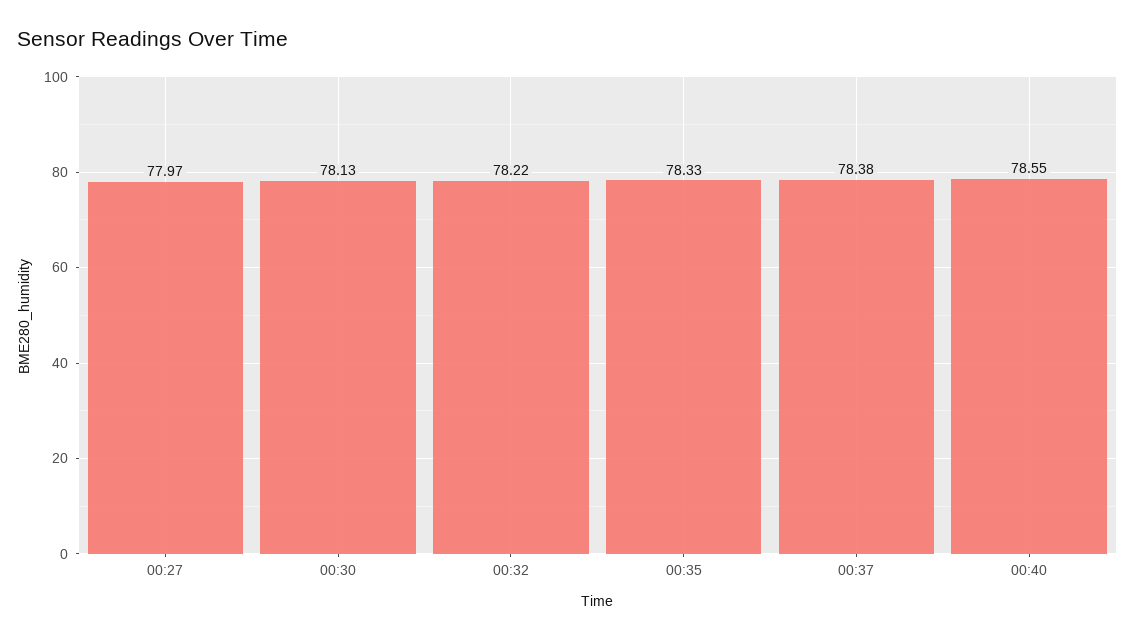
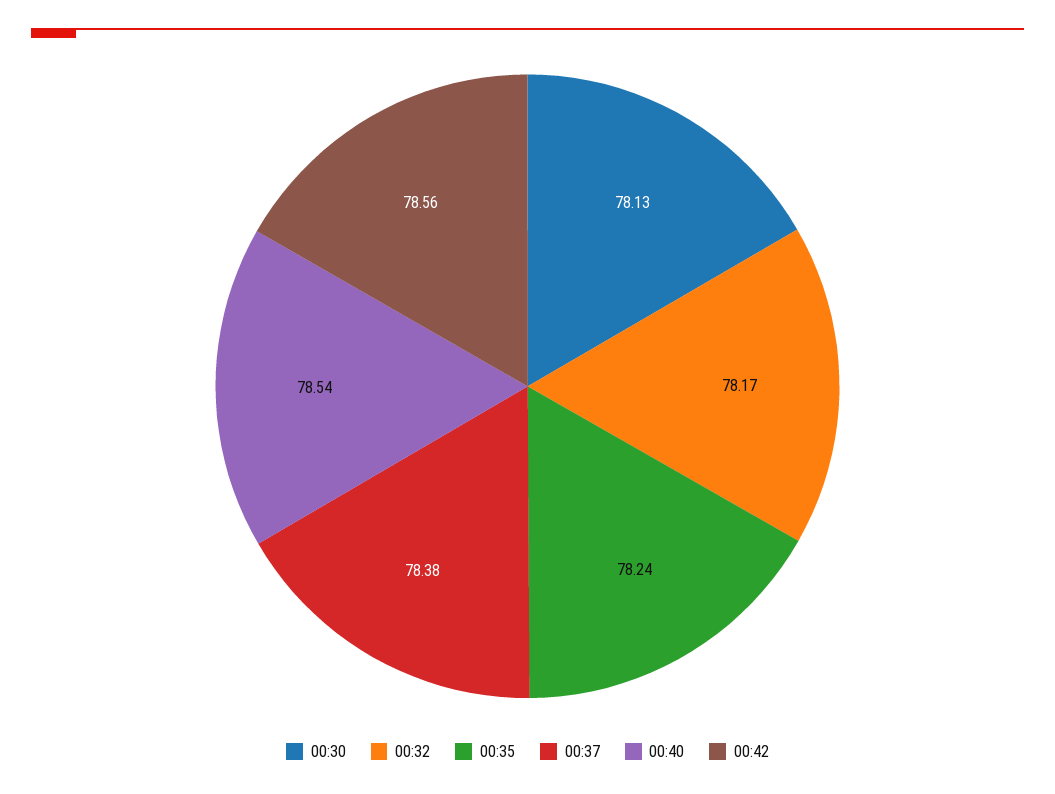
00:27: 77.97 -> none
00:32: 78.22 -> 78.17
00:35: 78.33 -> 78.24
00:40: 78.55 -> 78.54
00:42: none -> 78.56

